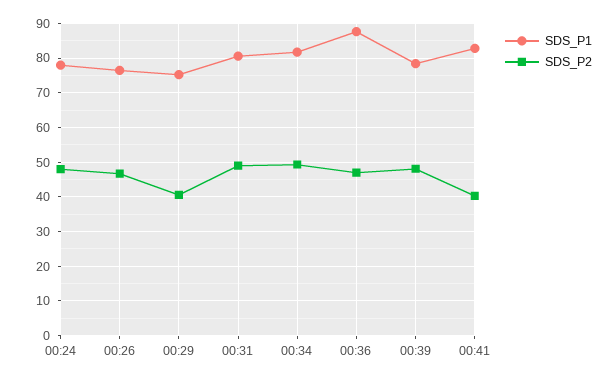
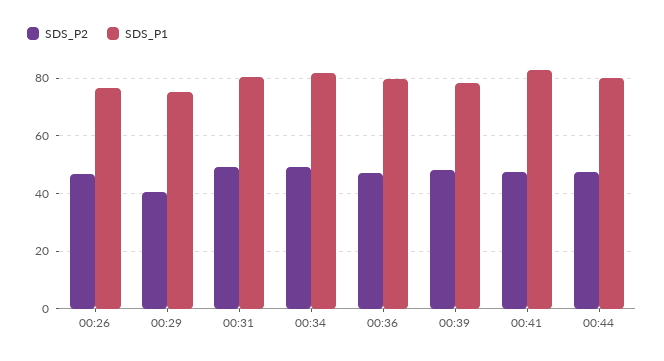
SDS_P1, 00:24: 78 -> none
SDS_P2, 00:24: 48 -> none
SDS_P1, 00:36: 88 -> 80
SDS_P2, 00:41: 40 -> 47.5
SDS_P2, 00:44: none -> 47.5
SDS_P1, 00:44: none -> 80

